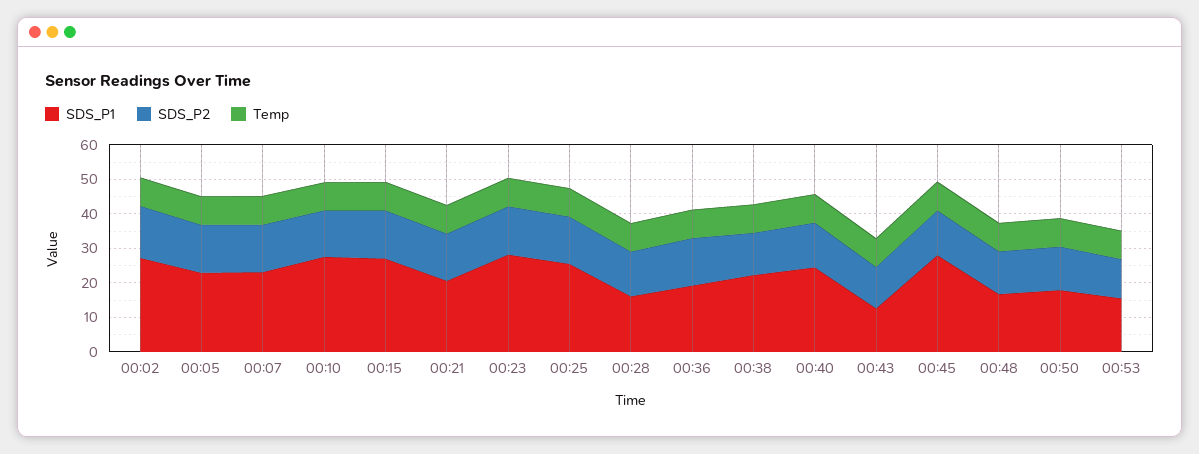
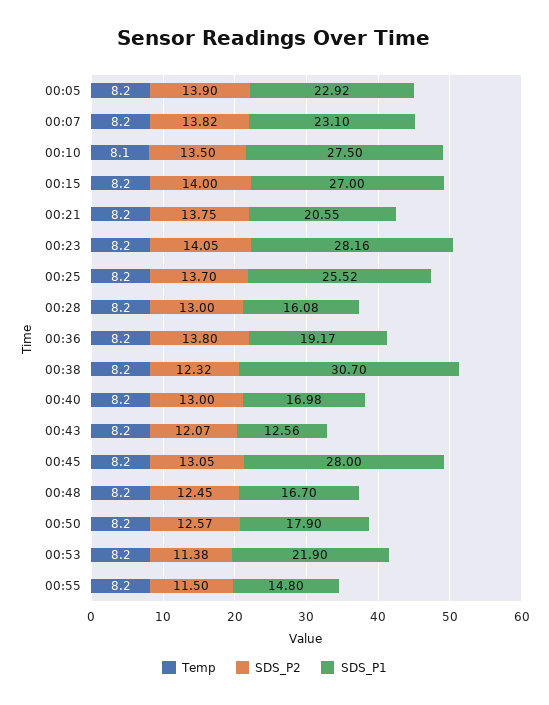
SDS_P1, 00:02: 27.5 -> none
SDS_P2, 00:02: 15 -> none
Temp, 00:02: 7.5 -> none
SDS_P1, 00:38: 22.5 -> 30.7
SDS_P1, 00:40: 25 -> 16.98
SDS_P1, 00:53: 15 -> 21.9
Temp, 00:55: none -> 8.2
SDS_P2, 00:55: none -> 11.5
SDS_P1, 00:55: none -> 14.8

